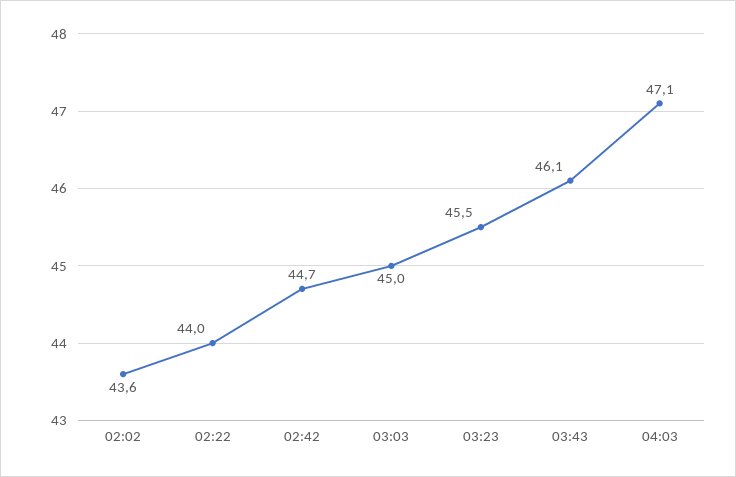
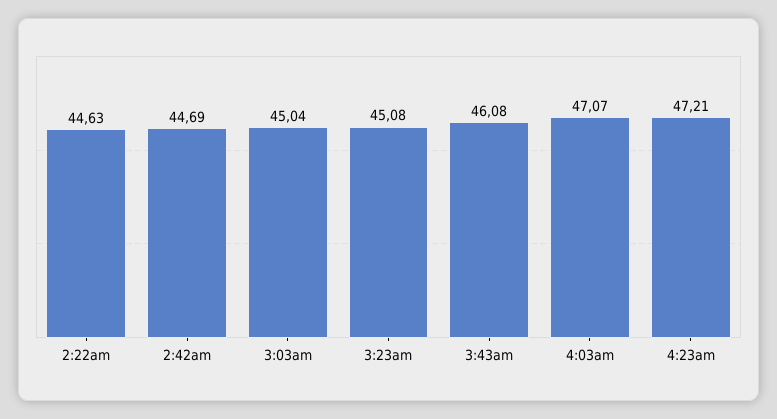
02:02: 43.6 -> none
02:22: 44 -> 44.63
03:23: 45.5 -> 45.08
4:23am: none -> 47.21

